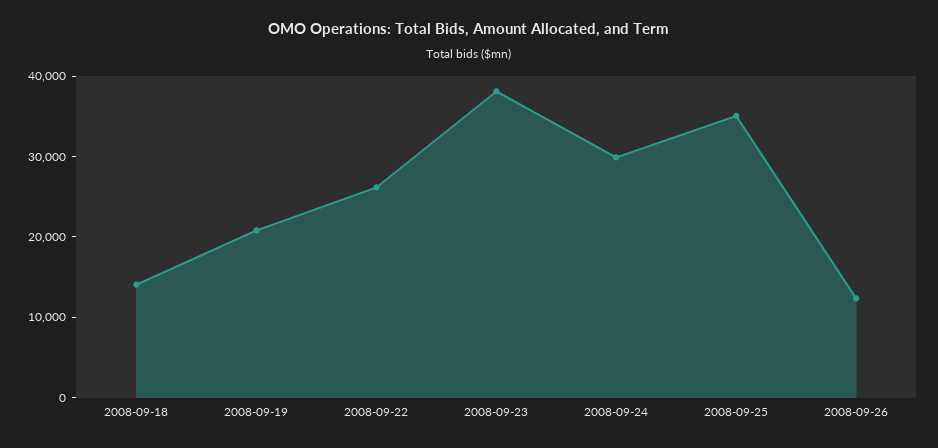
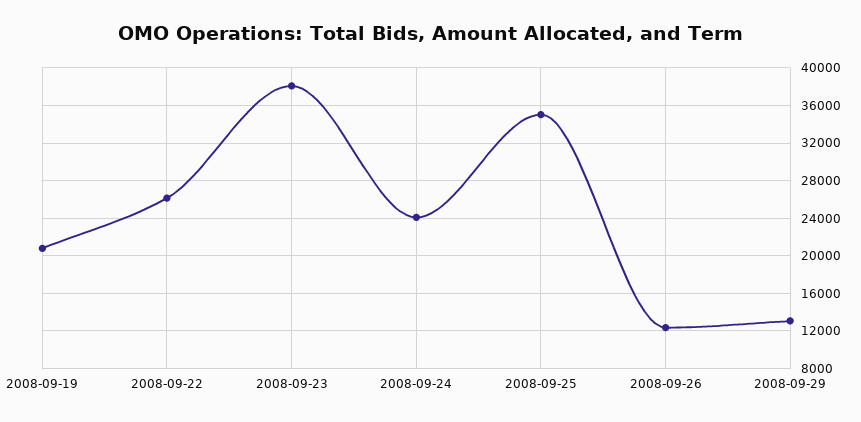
2008-09-18: 14000 -> none
2008-09-24: 30000 -> 24000
2008-09-29: none -> 13000

